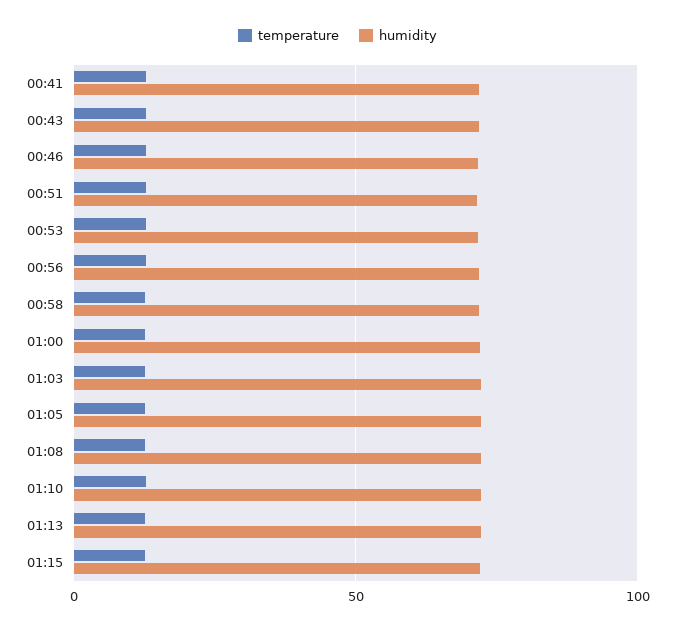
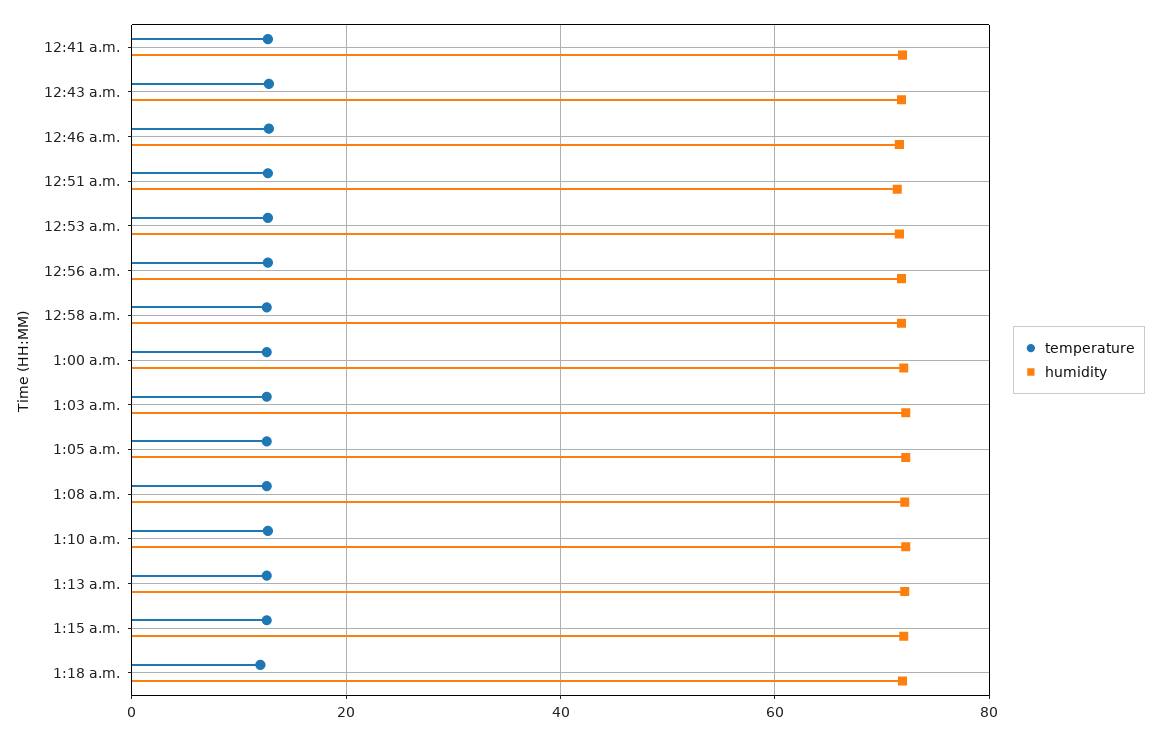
temperature, 1:18 a.m.: none -> 12
humidity, 1:18 a.m.: none -> 72

